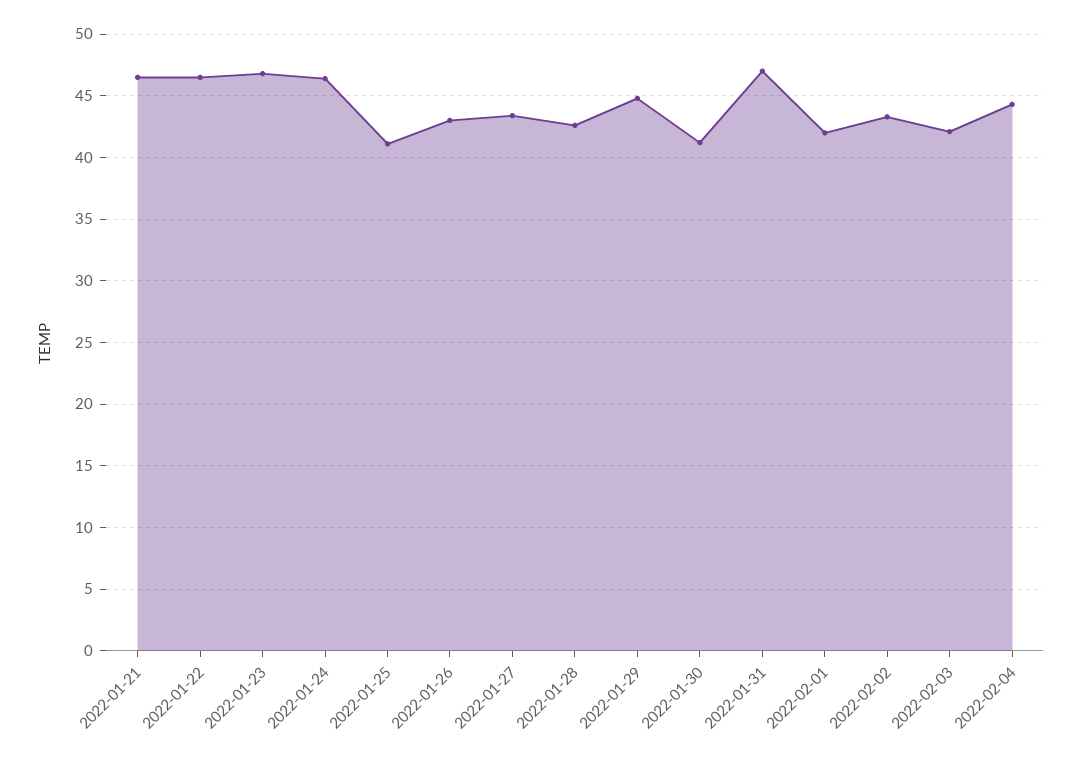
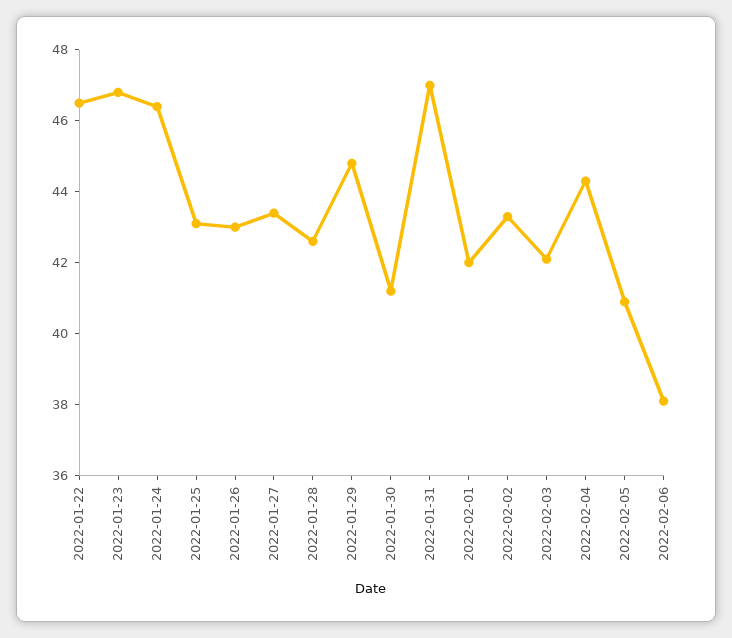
2022-01-21: 46.5 -> none
2022-01-25: 41 -> 43
2022-02-05: none -> 41
2022-02-06: none -> 38

